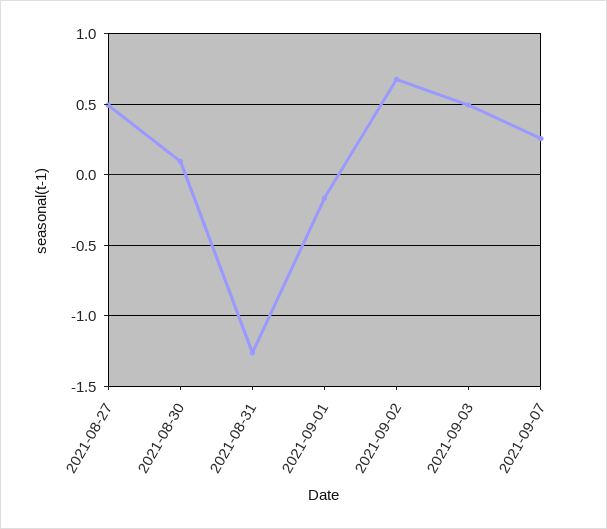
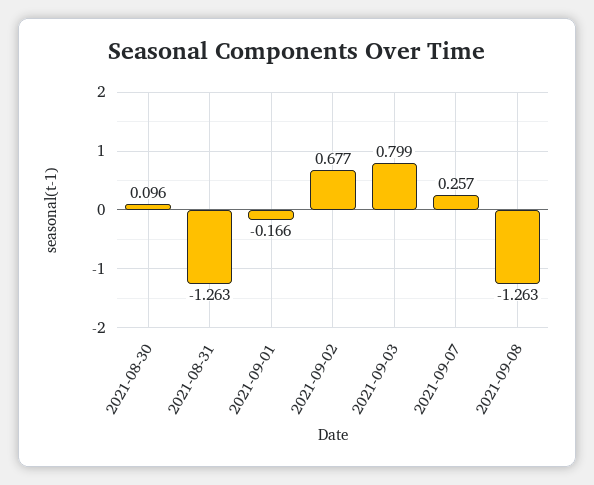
2021-08-27: 0.5 -> none
2021-09-03: 0.5 -> 0.799
2021-09-08: none -> -1.263

